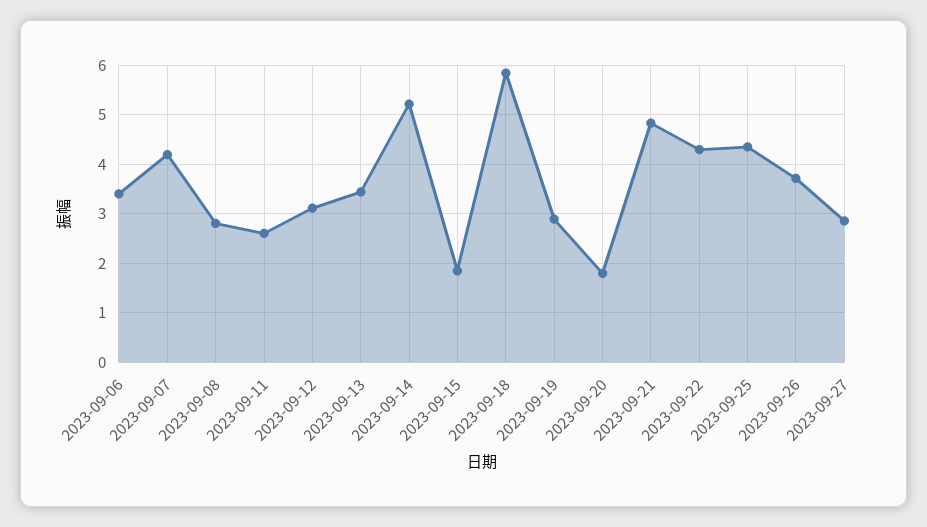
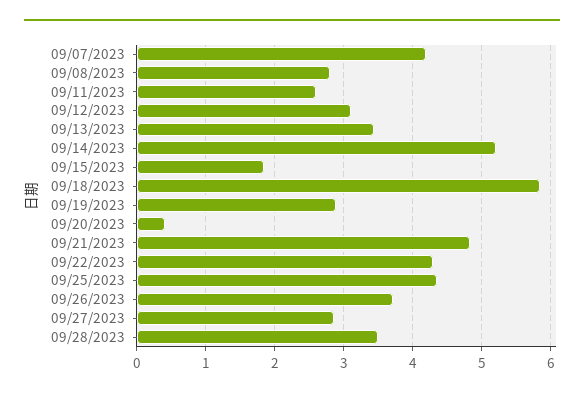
2023-09-06: 3.4 -> none
2023-09-20: 1.8 -> 0.4
09/28/2023: none -> 3.5

